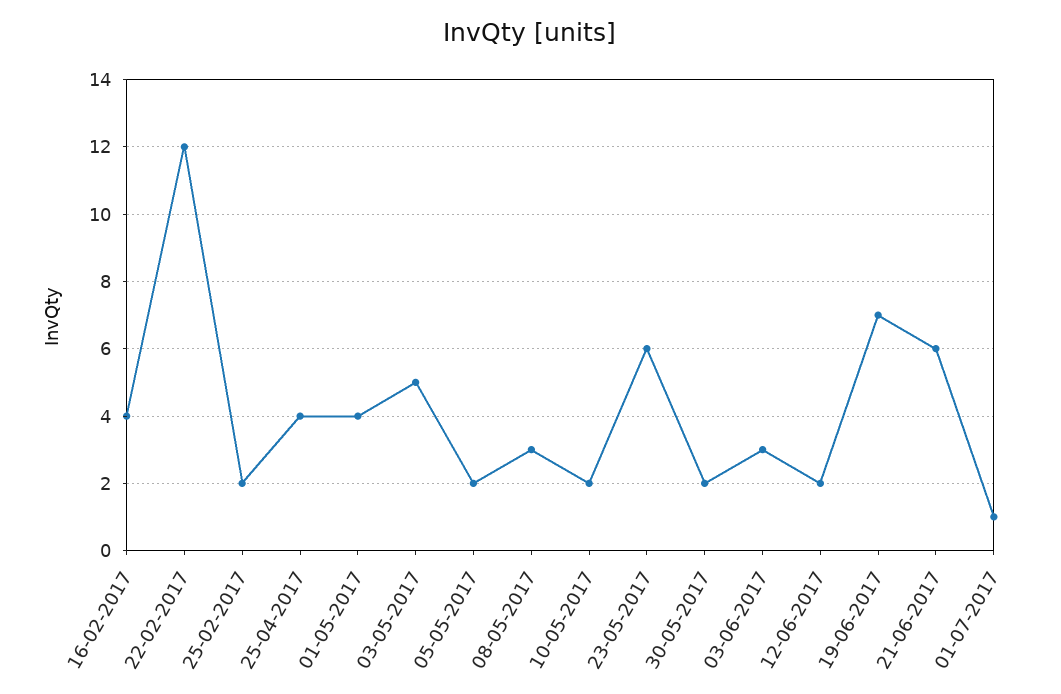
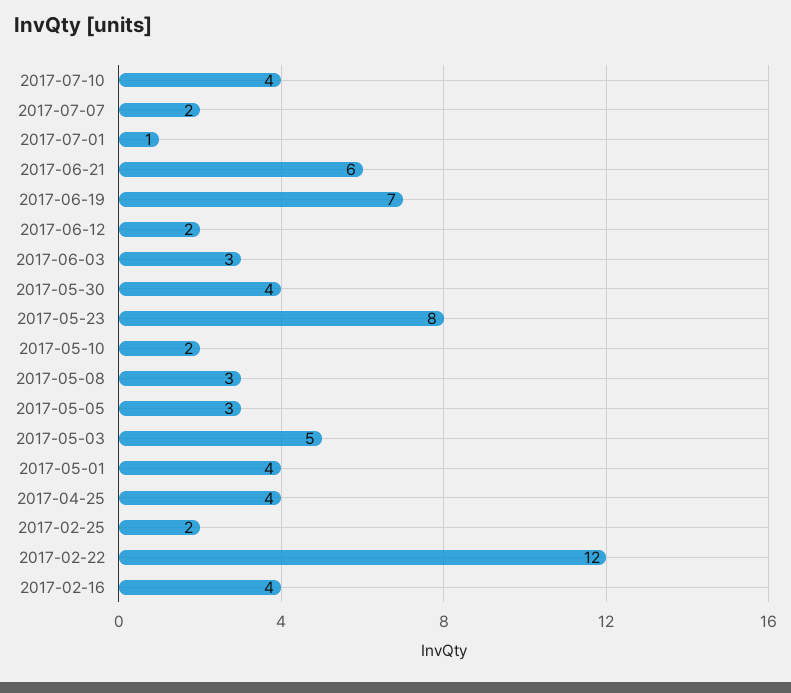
05-05-2017: 2 -> 3
23-05-2017: 6 -> 8
30-05-2017: 2 -> 4
2017-07-10: none -> 4
2017-07-07: none -> 2

